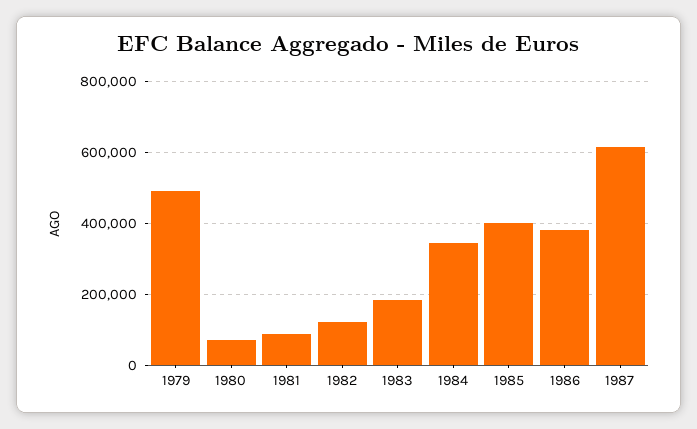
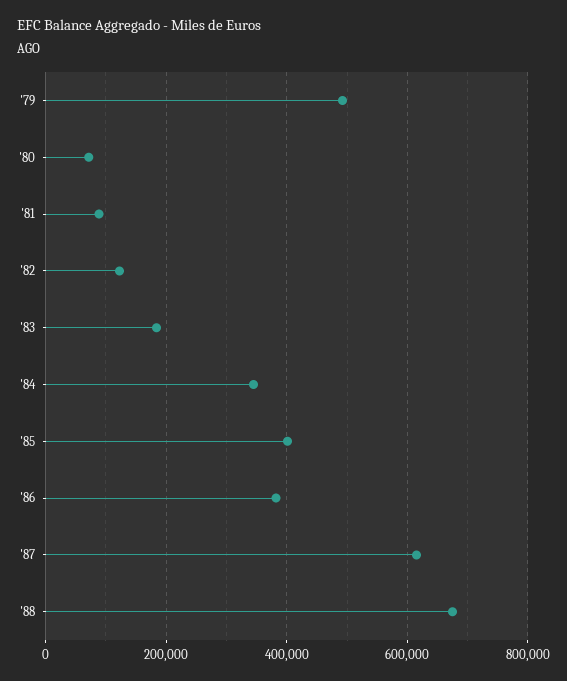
'88: none -> 680000

